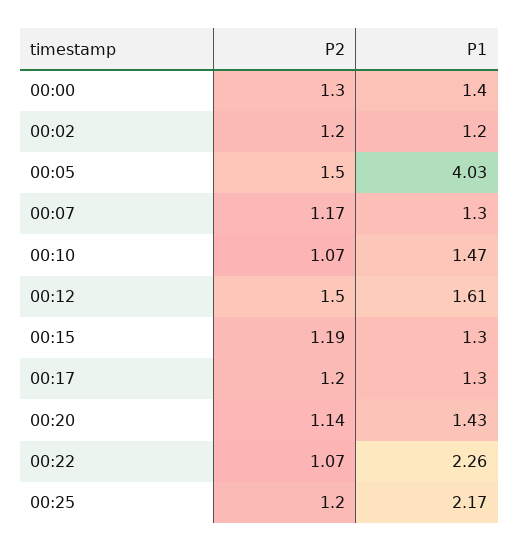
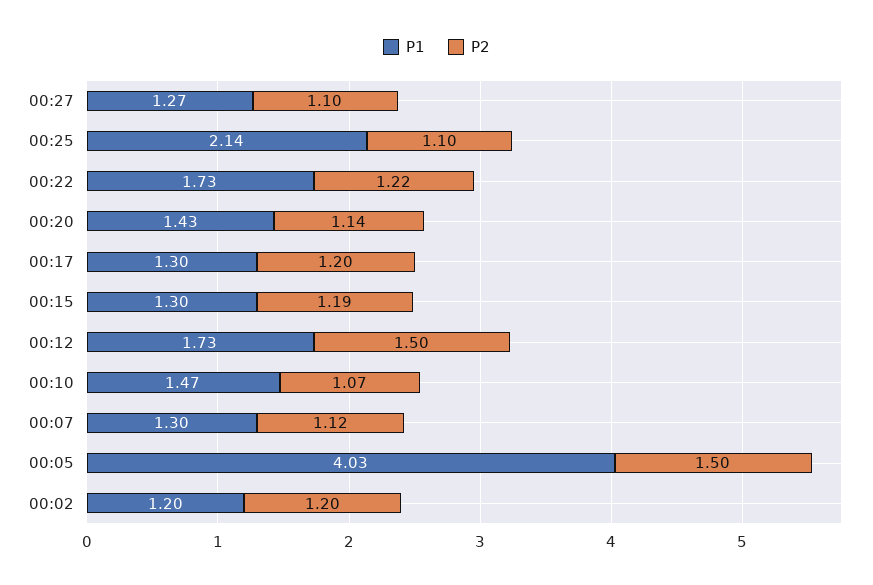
P2, 00:00: 1.3 -> none
P1, 00:00: 1.4 -> none
P2, 00:07: 1.17 -> 1.12
P1, 00:12: 1.61 -> 1.73
P2, 00:22: 1.07 -> 1.22
P1, 00:22: 2.26 -> 1.73
P2, 00:25: 1.2 -> 1.1
P1, 00:25: 2.17 -> 2.14
P1, 00:27: none -> 1.27
P2, 00:27: none -> 1.1

